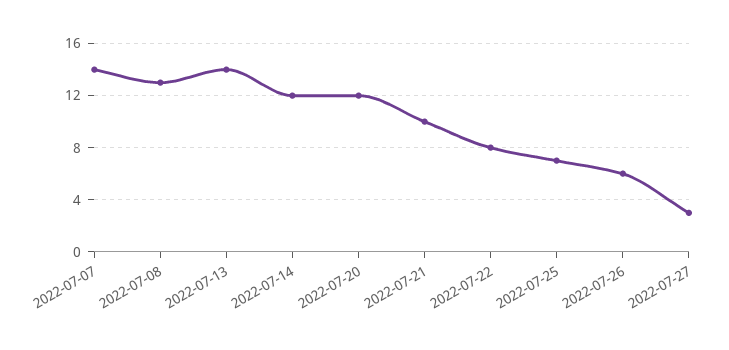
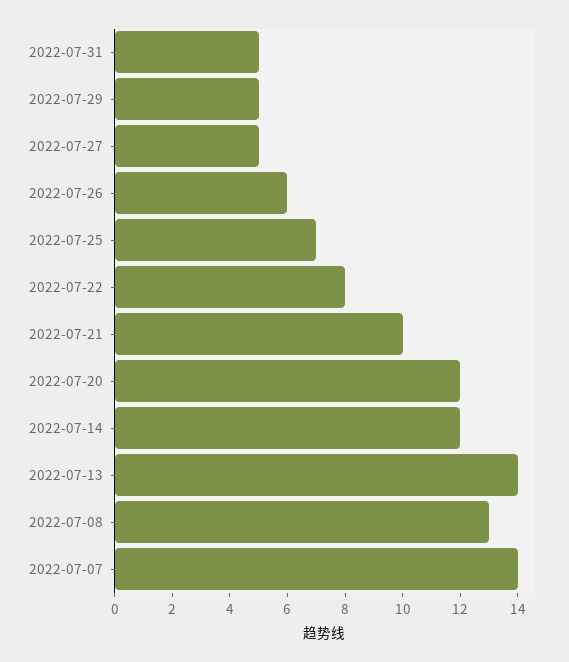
2022-07-27: 3 -> 5
2022-07-31: none -> 5
2022-07-29: none -> 5

